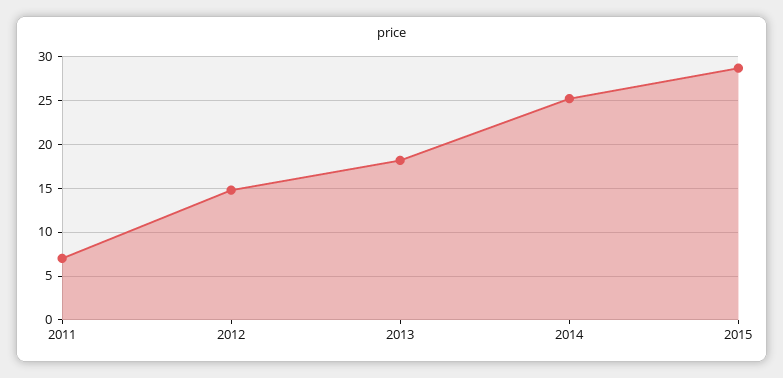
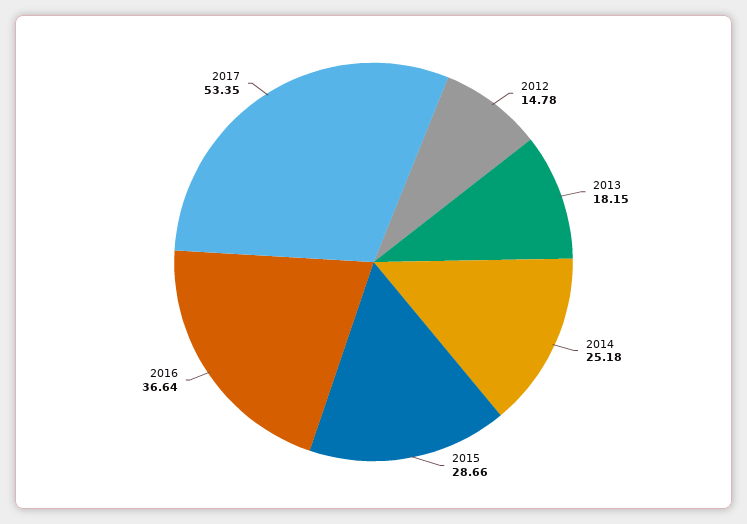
2011: 7 -> none
2016: none -> 36.64
2017: none -> 53.35

